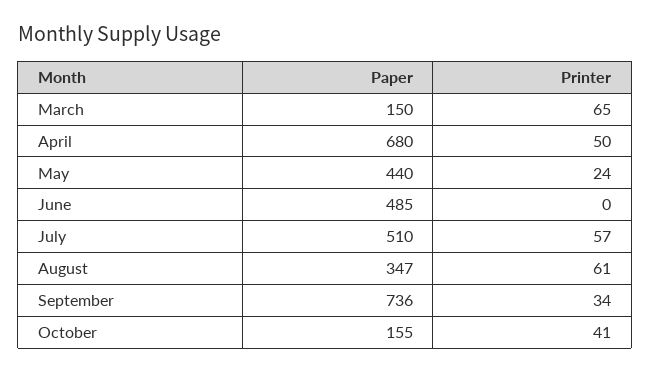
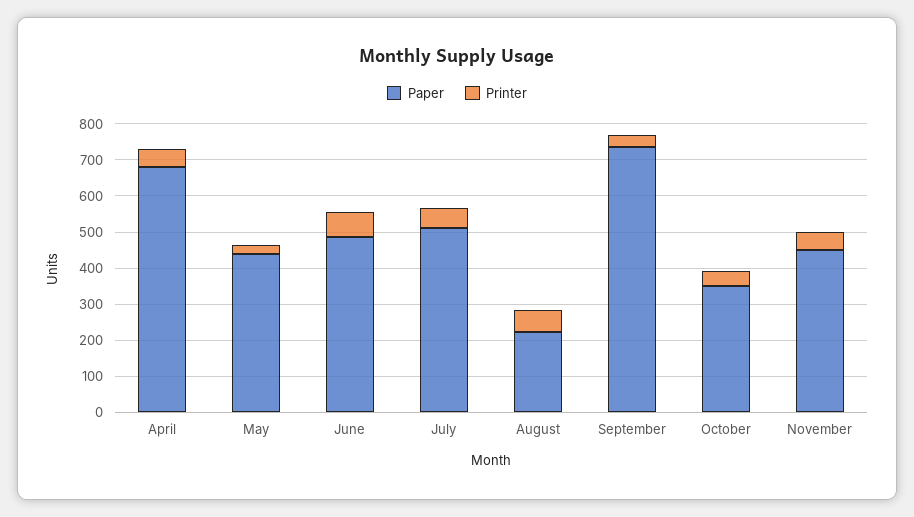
Paper, March: 150 -> none
Printer, March: 65 -> none
Printer, June: 0 -> 75
Paper, August: 347 -> 225
Paper, October: 155 -> 350
Paper, November: none -> 450
Printer, November: none -> 50

